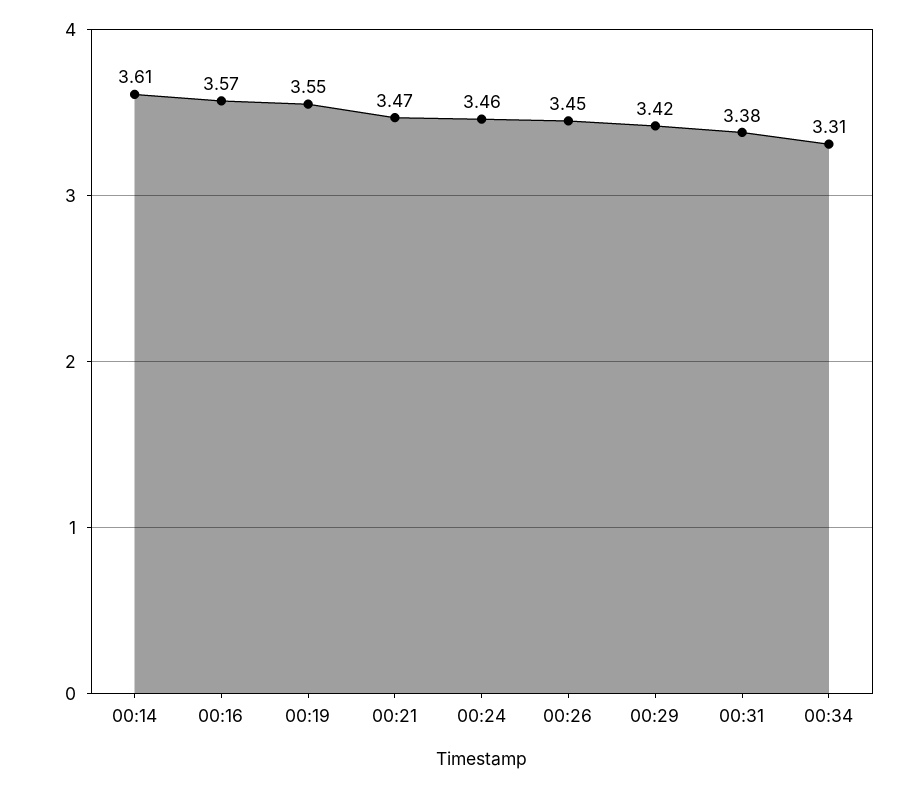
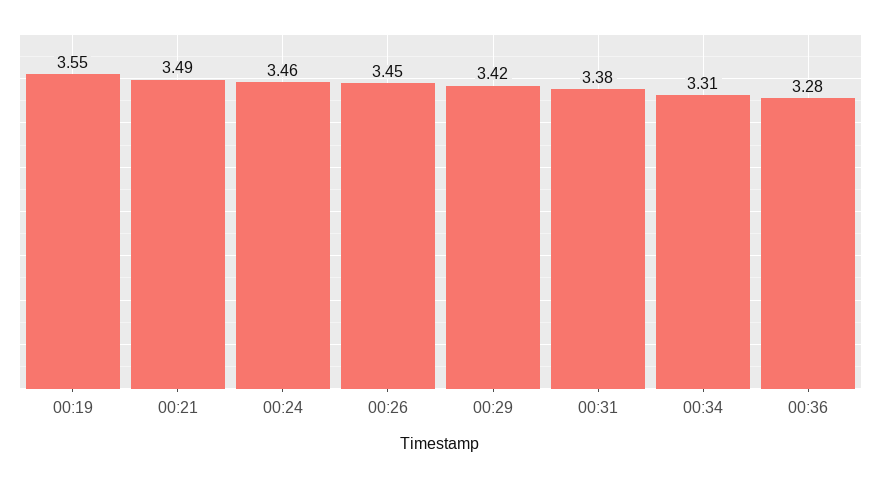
00:14: 3.61 -> none
00:16: 3.57 -> none
00:21: 3.47 -> 3.49
00:36: none -> 3.28

